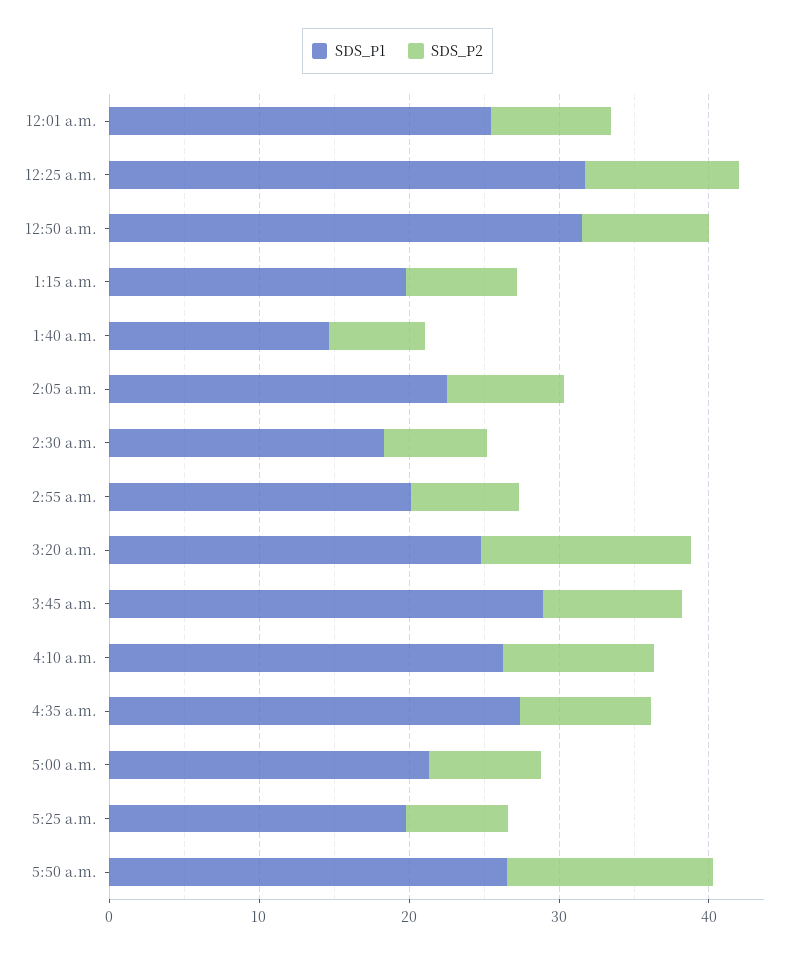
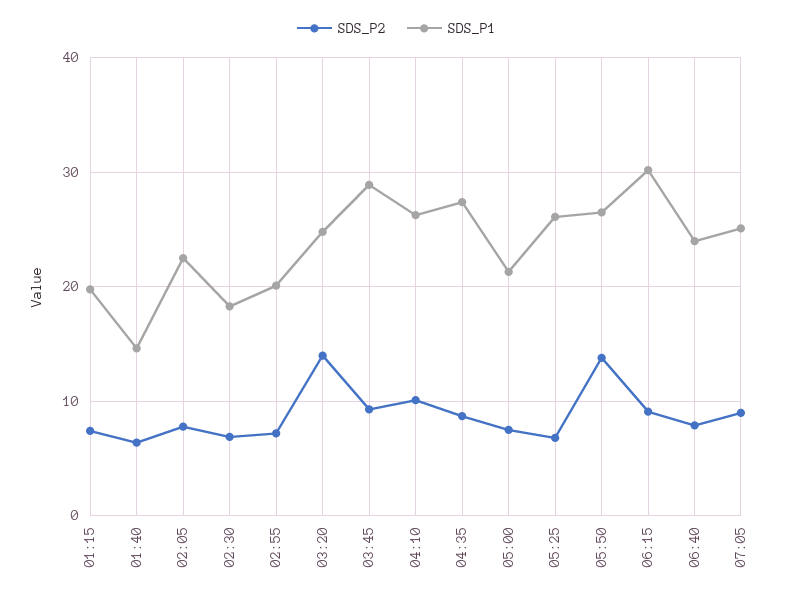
SDS_P1, 12:01 a.m.: 26 -> none
SDS_P2, 12:01 a.m.: 8 -> none
SDS_P1, 12:25 a.m.: 32 -> none
SDS_P2, 12:25 a.m.: 10 -> none
SDS_P1, 12:50 a.m.: 32 -> none
SDS_P2, 12:50 a.m.: 8 -> none
SDS_P1, 5:25 a.m.: 20 -> 26
SDS_P2, 06:15: none -> 9
SDS_P1, 06:15: none -> 30
SDS_P2, 06:40: none -> 8
SDS_P1, 06:40: none -> 24
SDS_P2, 07:05: none -> 9
SDS_P1, 07:05: none -> 25

